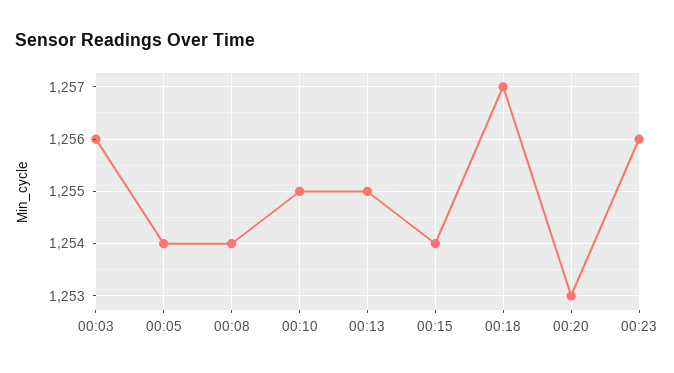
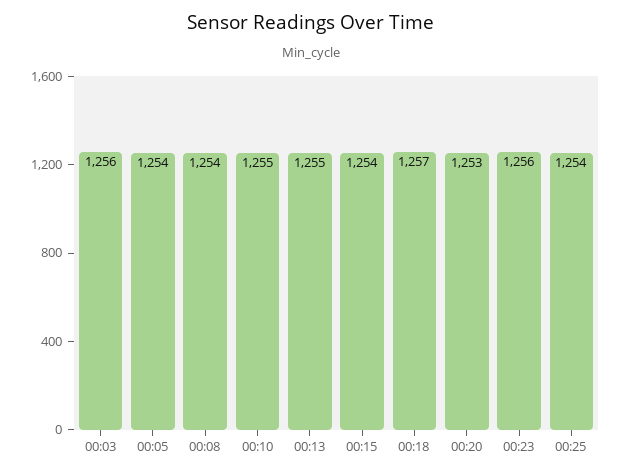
00:25: none -> 1254

